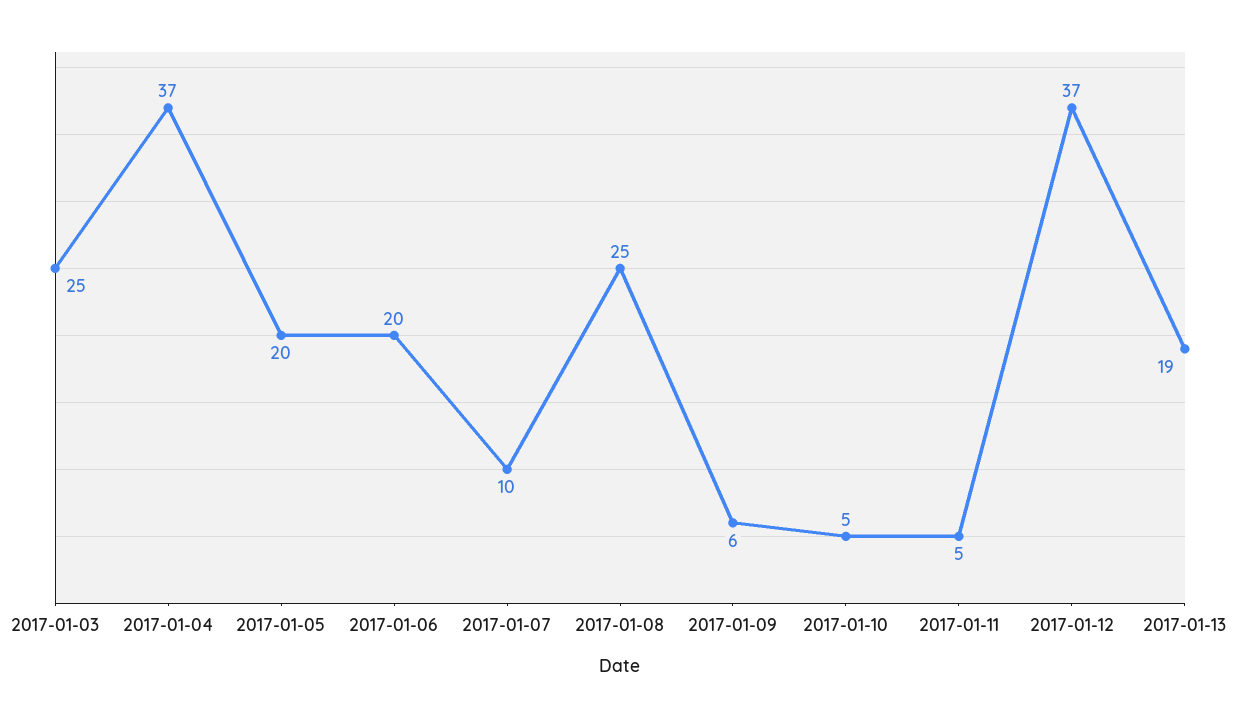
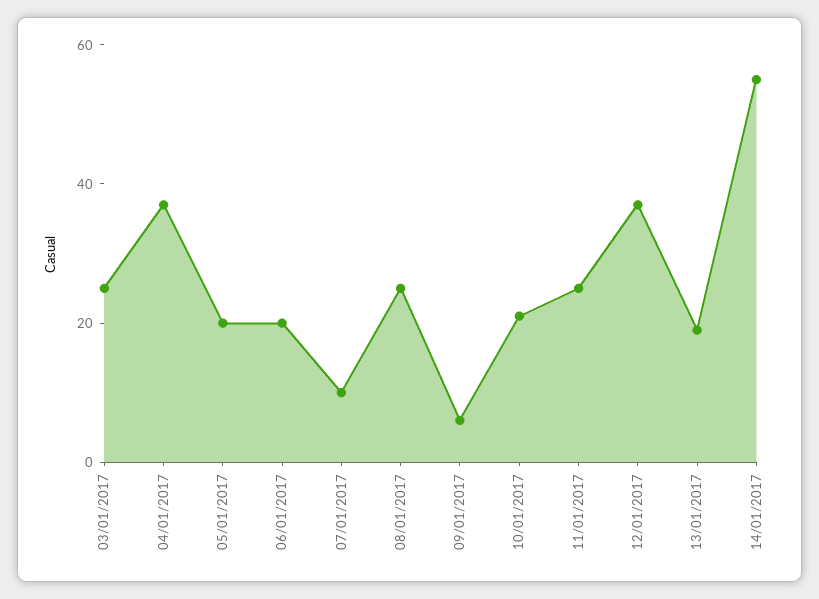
2017-01-10: 5 -> 20
2017-01-11: 5 -> 25
14/01/2017: none -> 55

